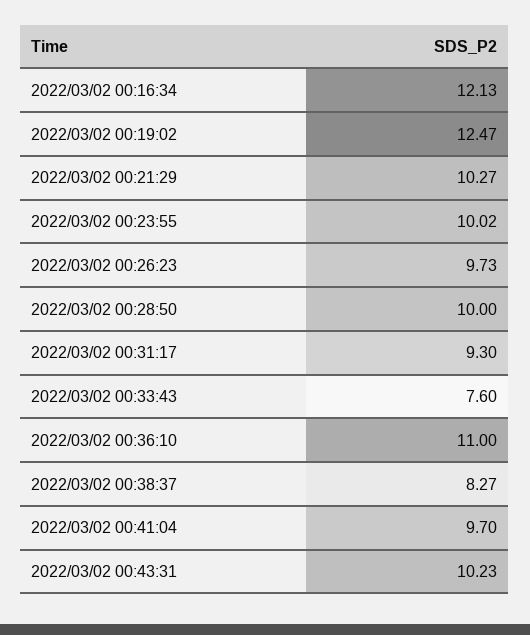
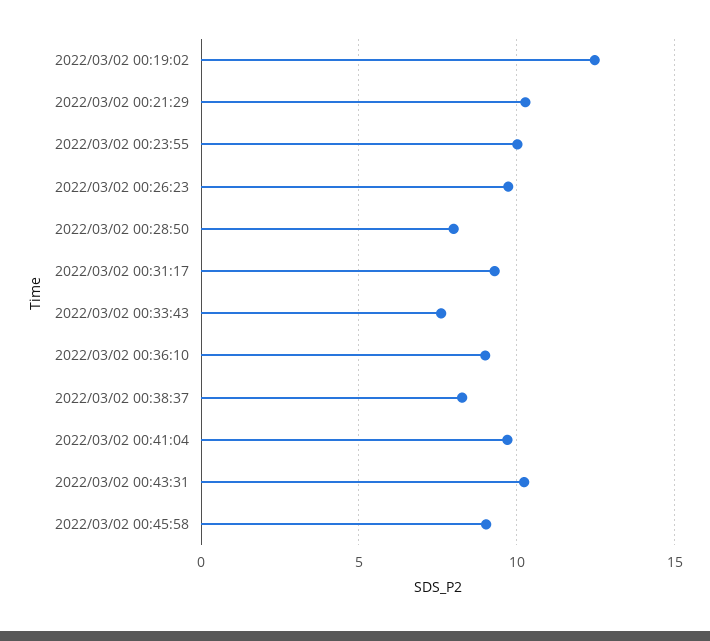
2022/03/02 00:16:34: 12.13 -> none
2022/03/02 00:28:50: 10 -> 8
2022/03/02 00:36:10: 11 -> 9
2022/03/02 00:45:58: none -> 9

